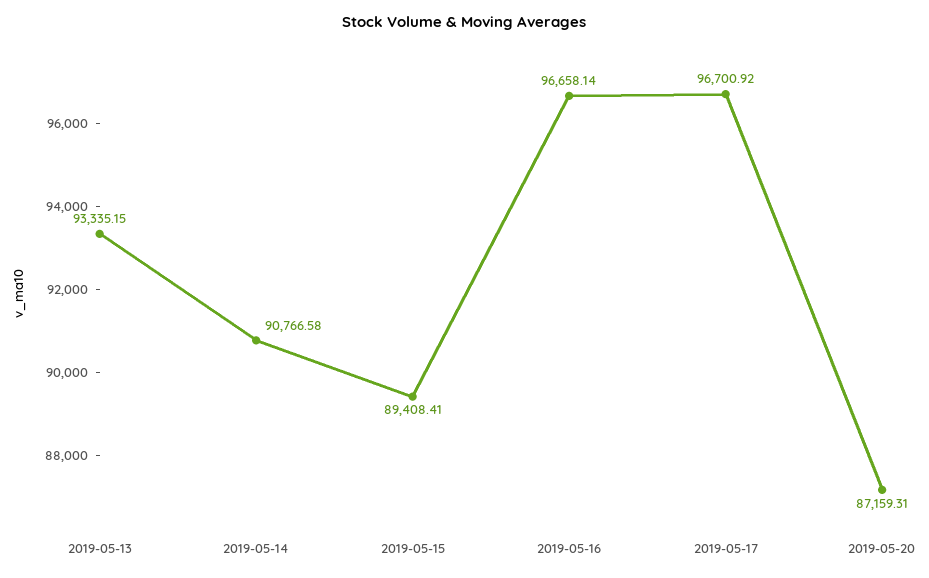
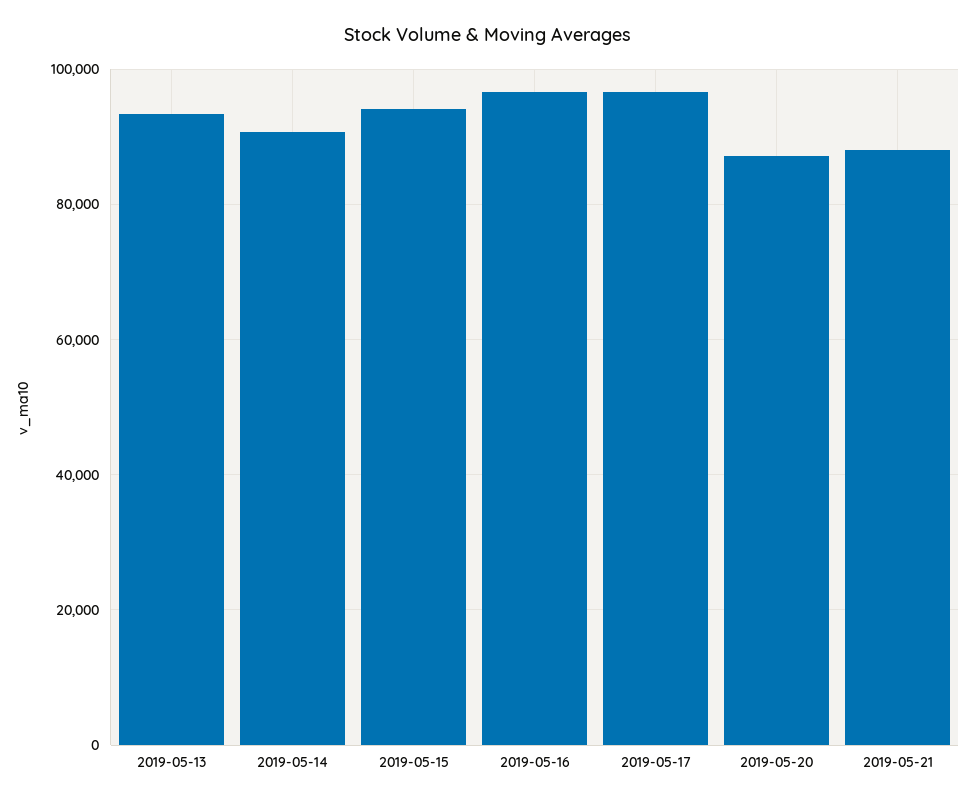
2019-05-15: 89408.41 -> 94000
2019-05-21: none -> 88000

